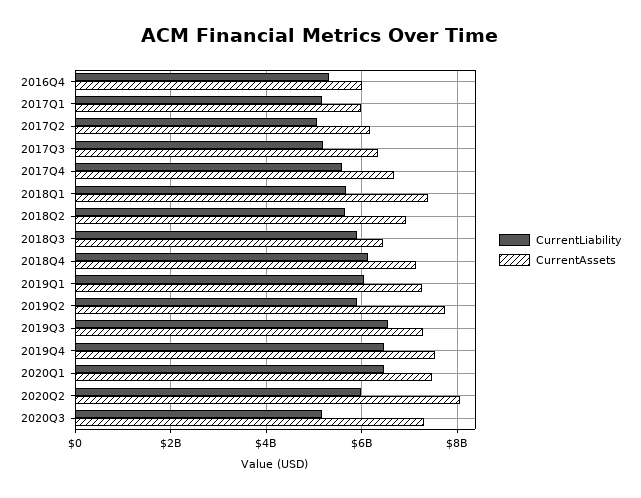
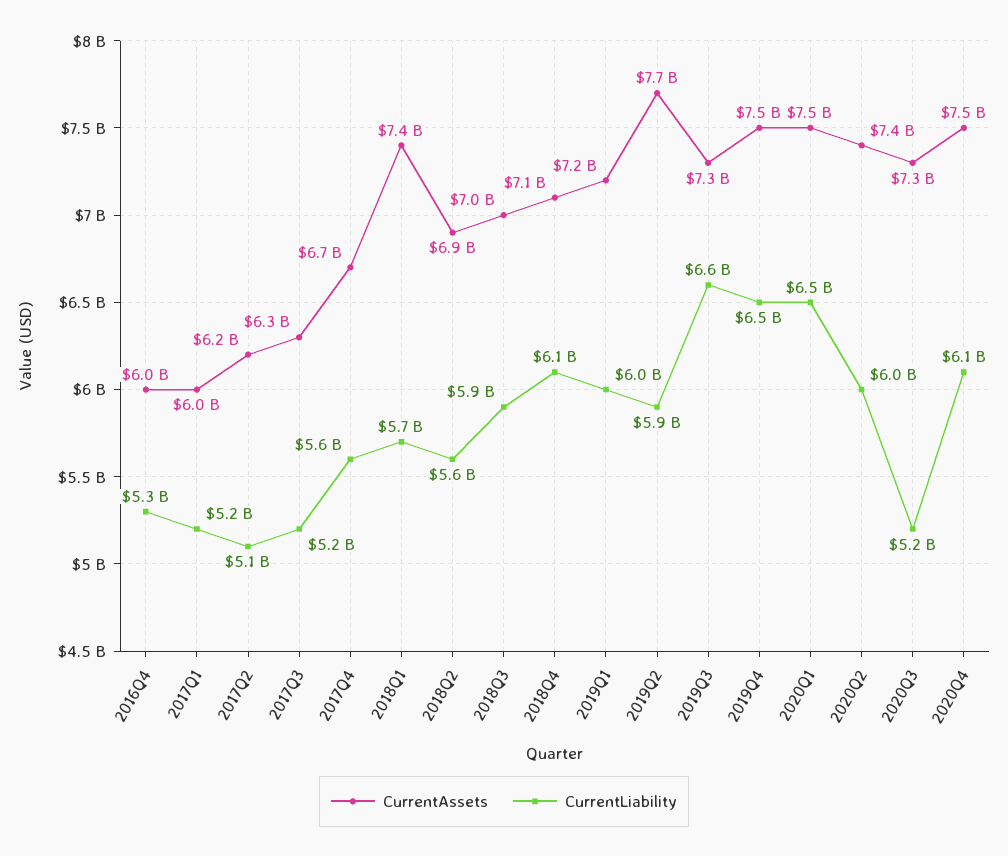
CurrentAssets, 2018Q3: 6400000000 -> 7000000000
CurrentAssets, 2020Q2: 8000000000 -> 7400000000
CurrentAssets, 2020Q4: none -> 7500000000
CurrentLiability, 2020Q4: none -> 6100000000

